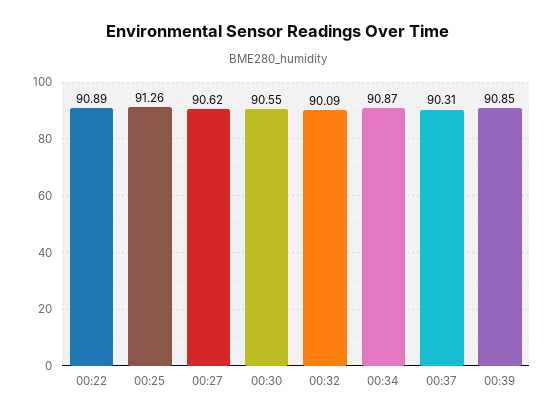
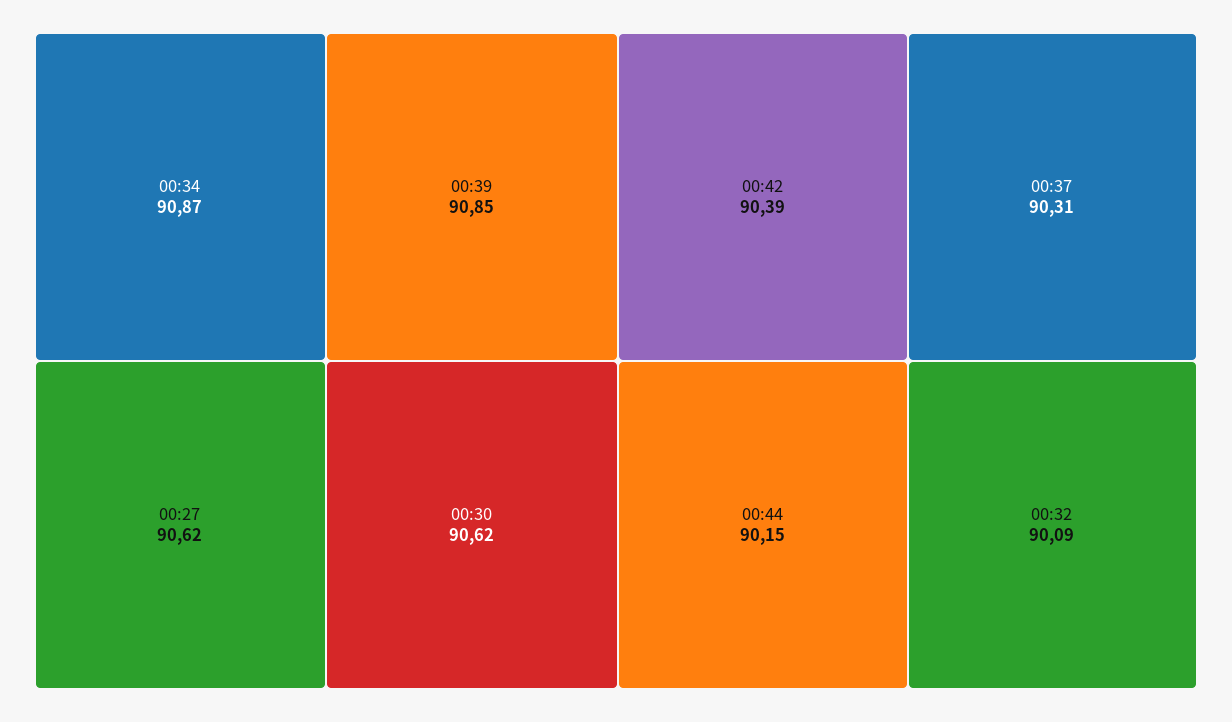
00:22: 90.89 -> none
00:25: 91.26 -> none
00:30: 90.55 -> 90.62
00:42: none -> 90.39
00:44: none -> 90.15

